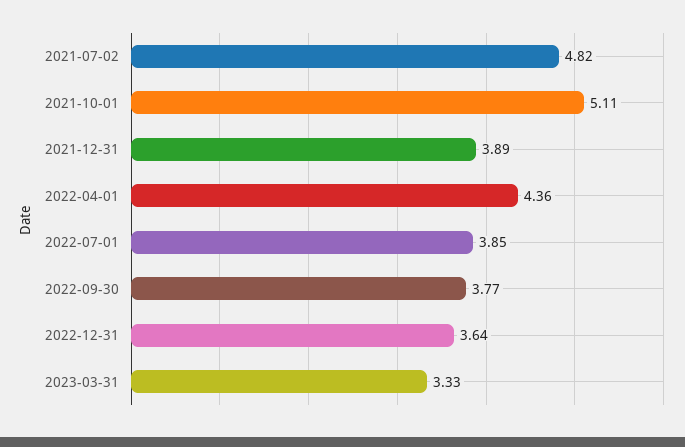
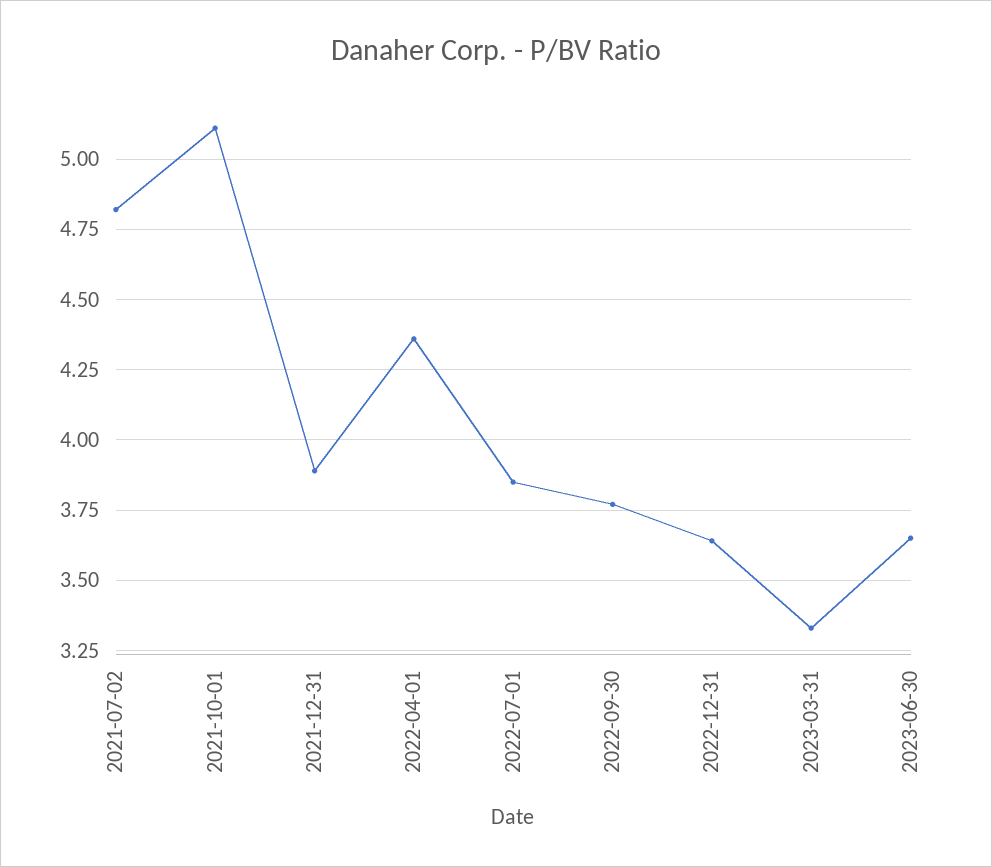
2023-06-30: none -> 3.65

